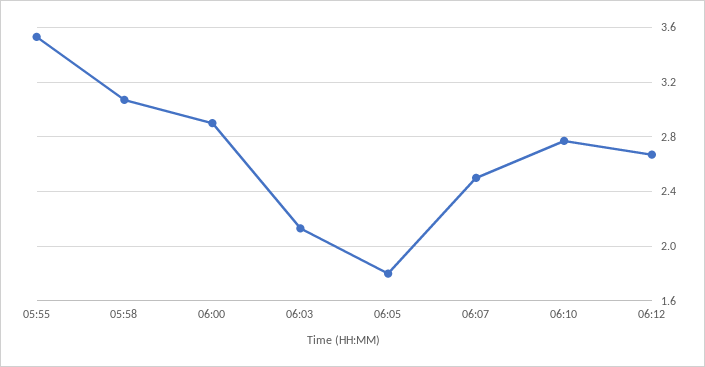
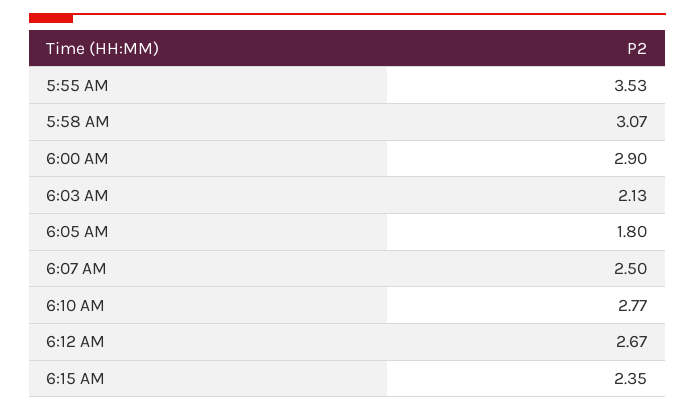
6:15 AM: none -> 2.35

